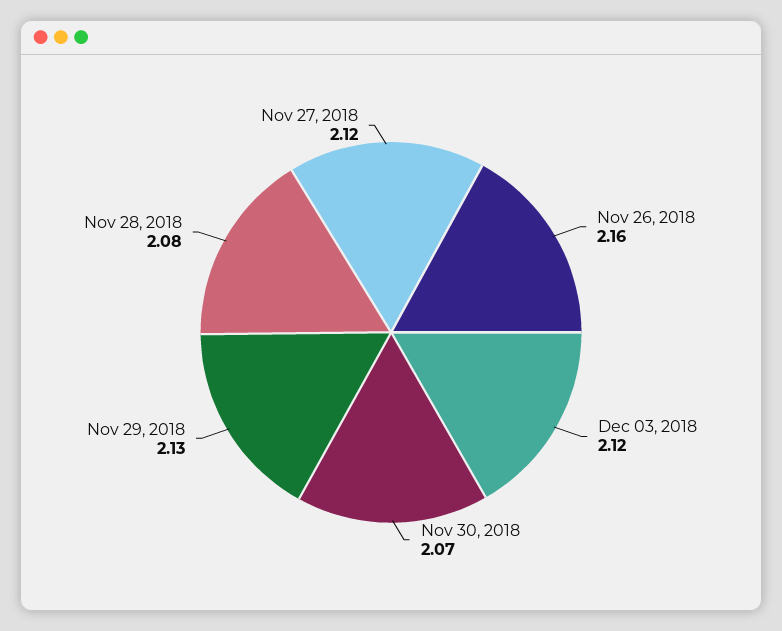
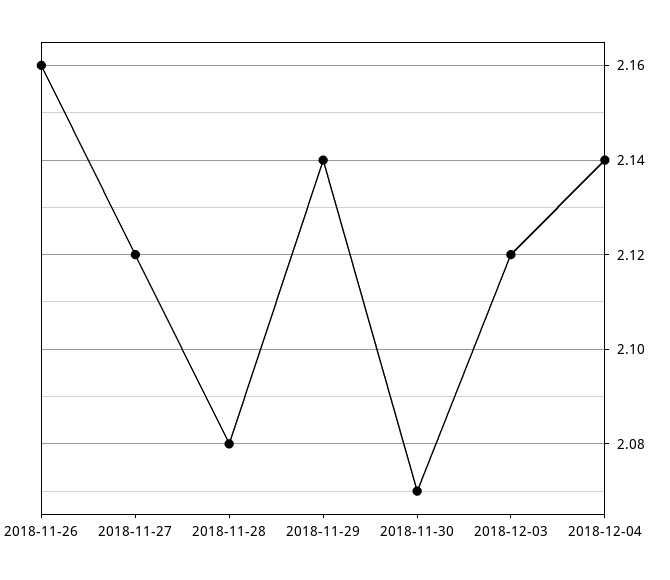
Nov 29, 2018: 2.13 -> 2.14
2018-12-04: none -> 2.14

